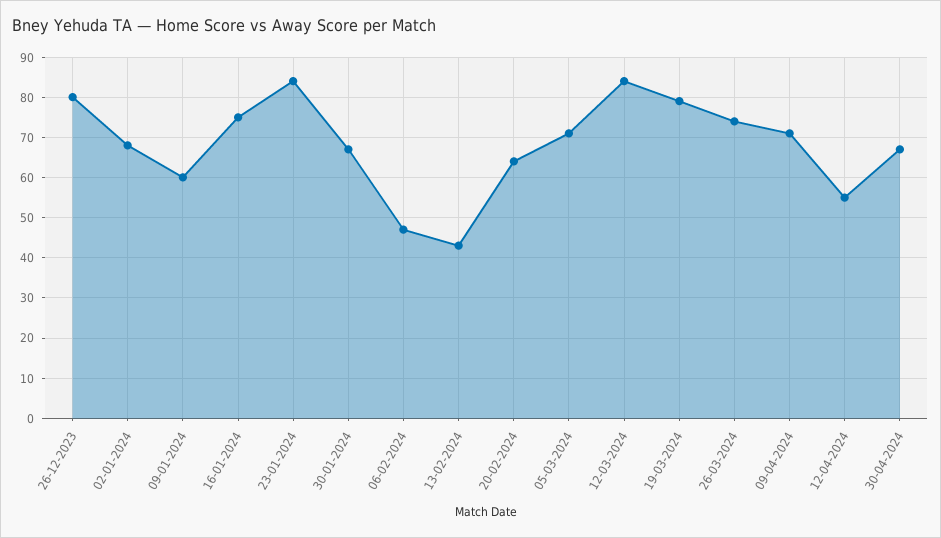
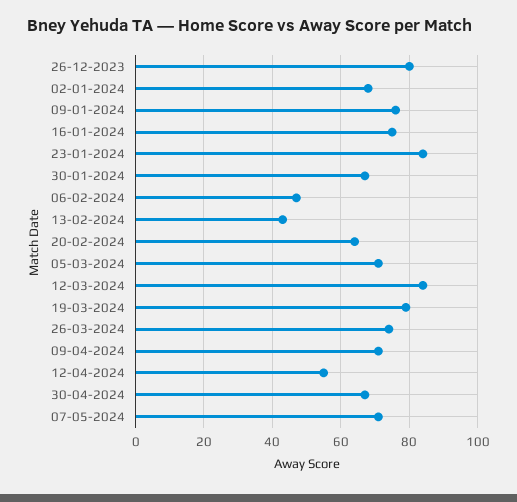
09-01-2024: 60 -> 75
07-05-2024: none -> 70

